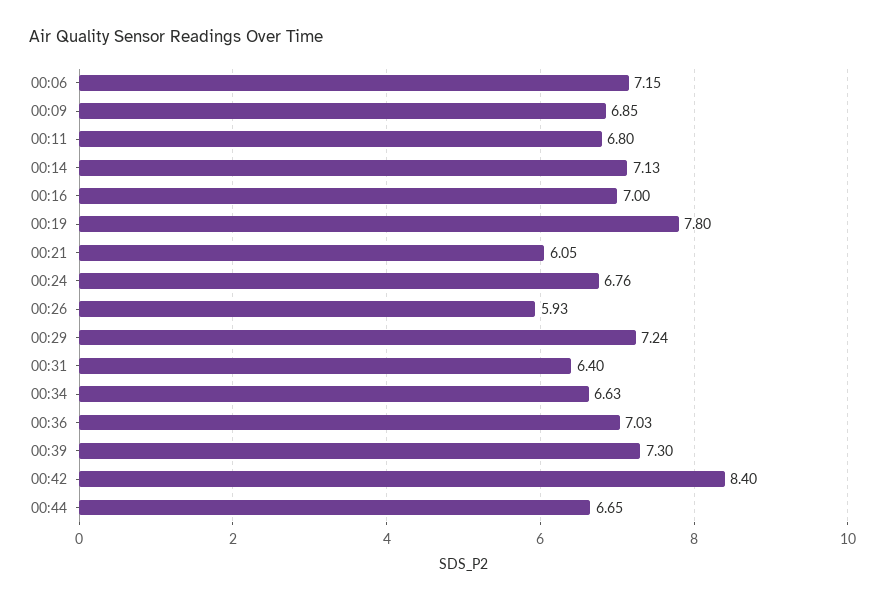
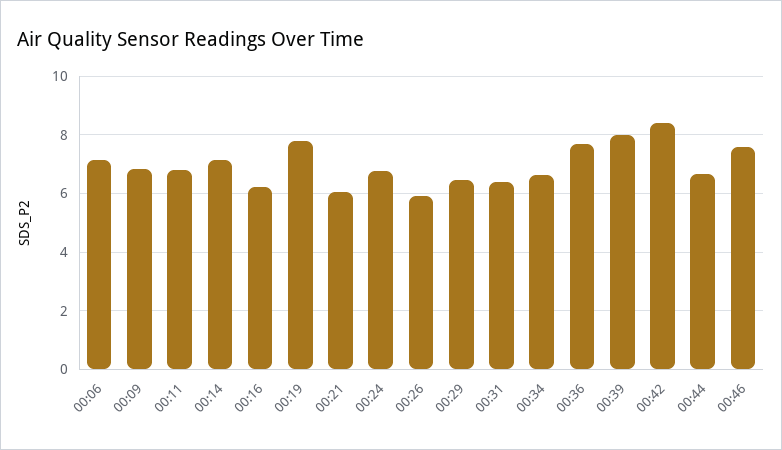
00:16: 7 -> 6.25
00:29: 7.24 -> 6.5
00:36: 7.03 -> 7.75
00:39: 7.3 -> 8
00:46: none -> 7.5

